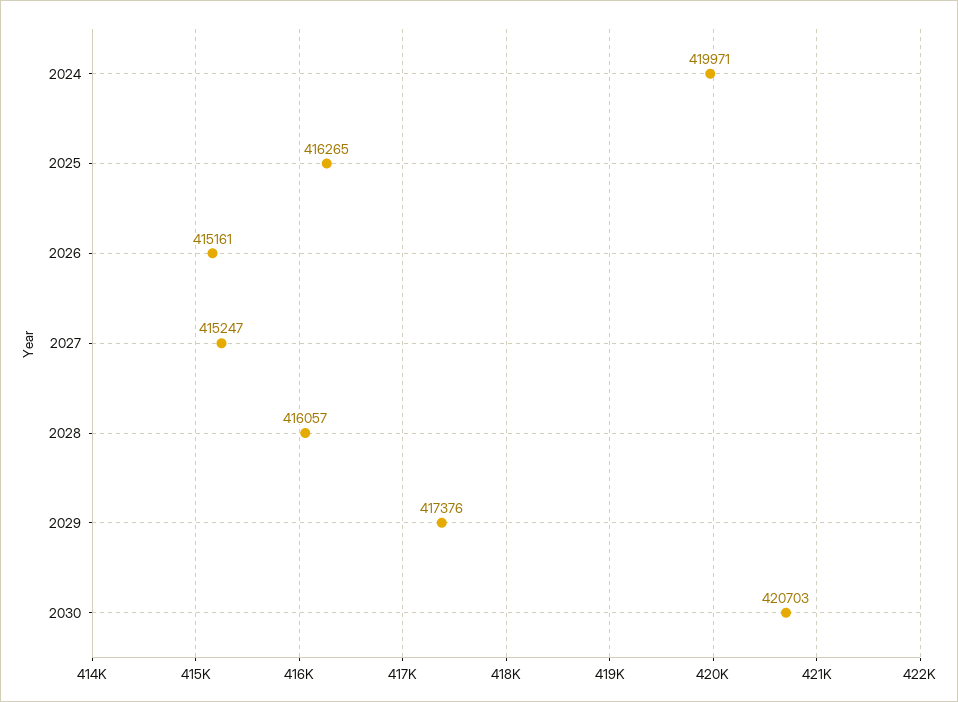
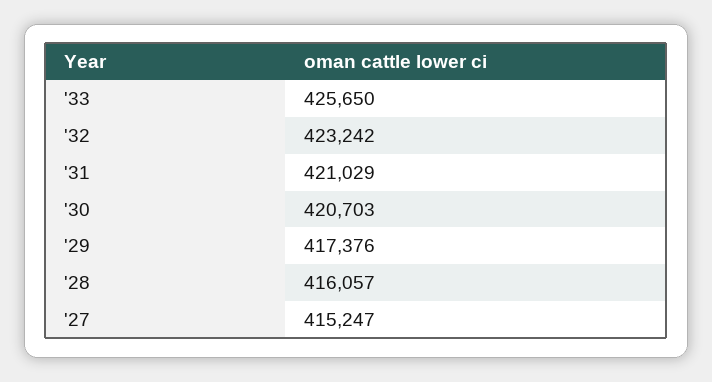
2024: 419971 -> none
2025: 416265 -> none
2026: 415161 -> none
'33: none -> 425650
'32: none -> 423242
'31: none -> 421029

